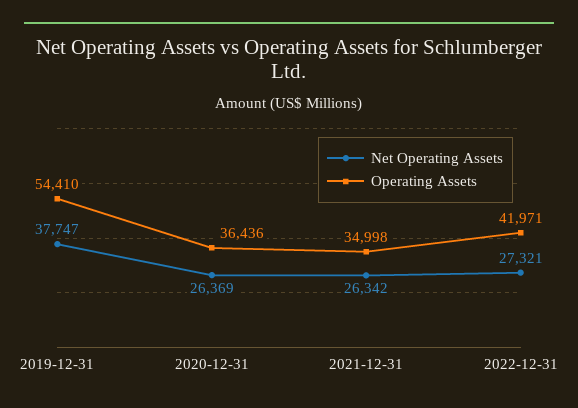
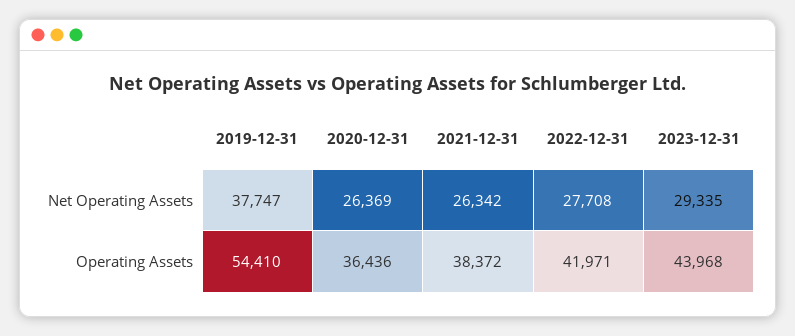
Operating Assets, 2021-12-31: 34998 -> 38372
Net Operating Assets, 2022-12-31: 27321 -> 27708
Net Operating Assets, 2023-12-31: none -> 29335
Operating Assets, 2023-12-31: none -> 43968

